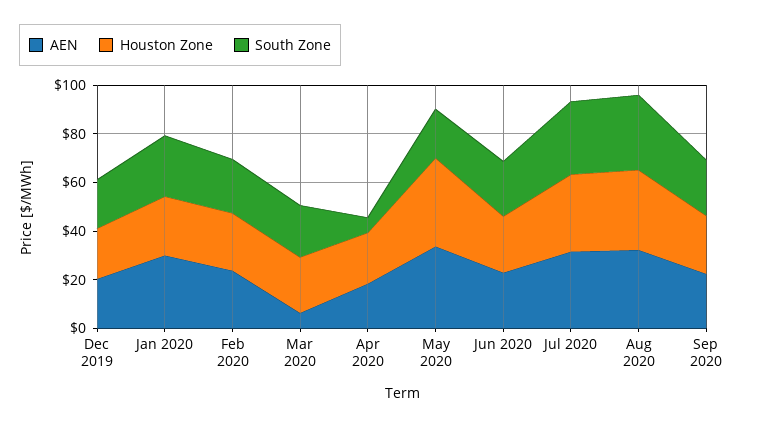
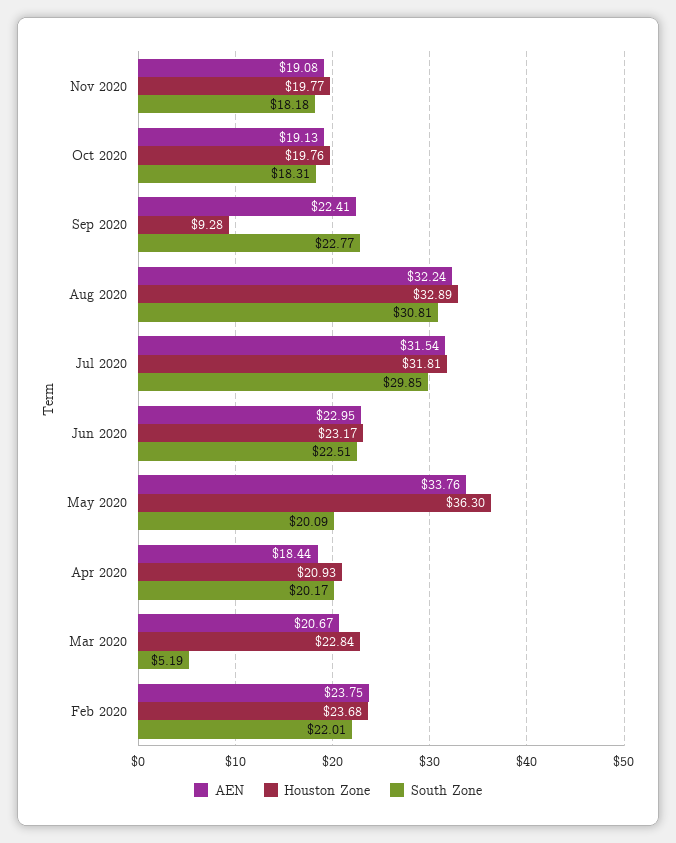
AEN, Dec 2019: 20 -> none
Houston Zone, Dec 2019: 20 -> none
South Zone, Dec 2019: 20 -> none
AEN, Jan 2020: 30 -> none
Houston Zone, Jan 2020: 25 -> none
South Zone, Jan 2020: 25 -> none
AEN, Mar 2020: 5 -> 20.67
South Zone, Mar 2020: 20 -> 5.19
South Zone, Apr 2020: 5 -> 20.17
Houston Zone, Sep 2020: 25 -> 9.28
AEN, Nov 2020: none -> 19.08
Houston Zone, Nov 2020: none -> 19.77
South Zone, Nov 2020: none -> 18.18
AEN, Oct 2020: none -> 19.13
Houston Zone, Oct 2020: none -> 19.76
South Zone, Oct 2020: none -> 18.31

